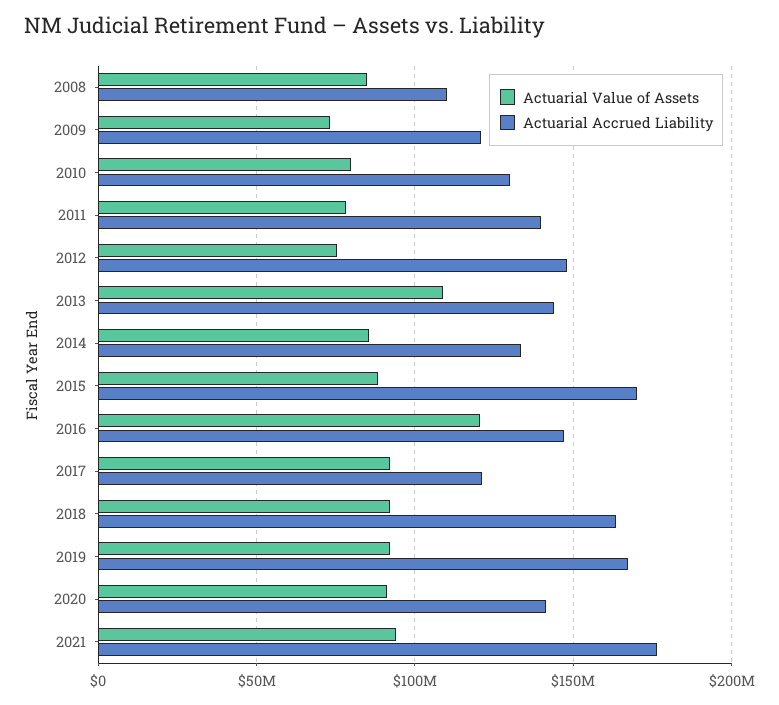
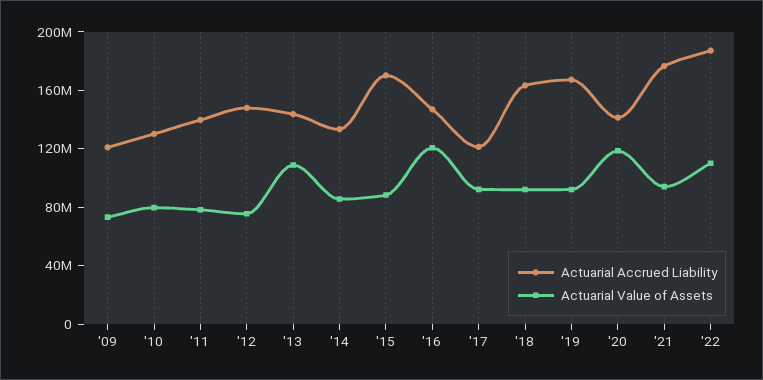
Actuarial Value of Assets, 2008: 85000000 -> none
Actuarial Accrued Liability, 2008: 110000000 -> none
Actuarial Value of Assets, 2020: 90000000 -> 120000000
Actuarial Accrued Liability, '22: none -> 190000000
Actuarial Value of Assets, '22: none -> 110000000

